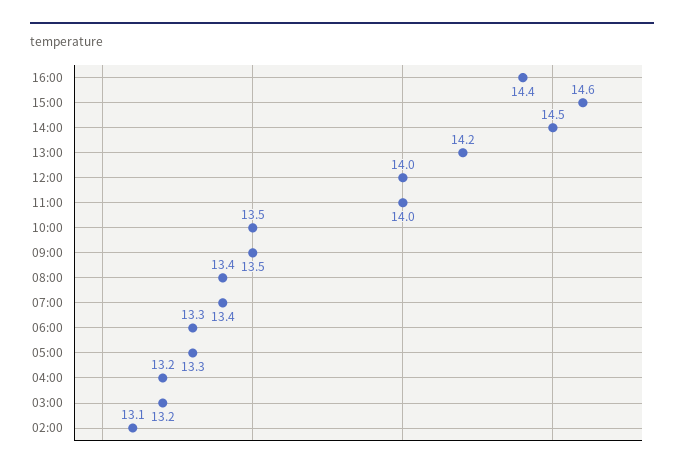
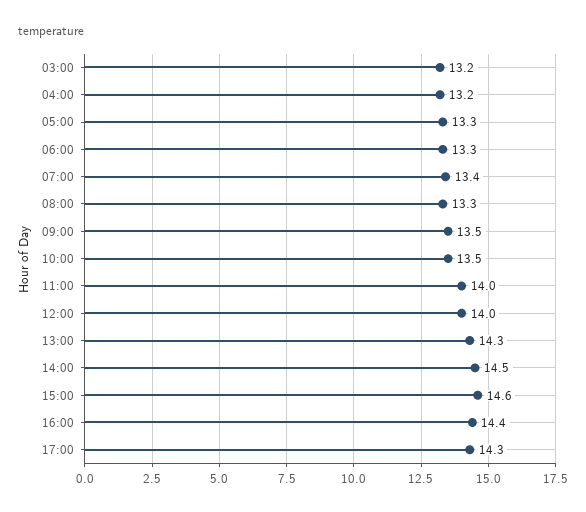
13:00: 14.2 -> 14.3
08:00: 13.4 -> 13.3
02:00: 13.1 -> none
17:00: none -> 14.3

